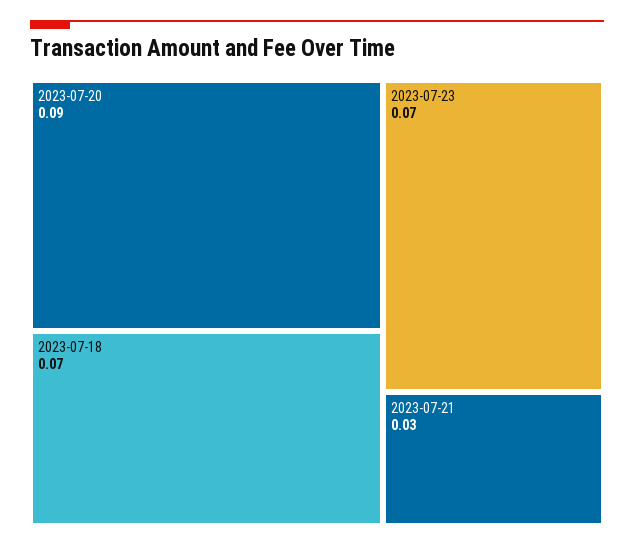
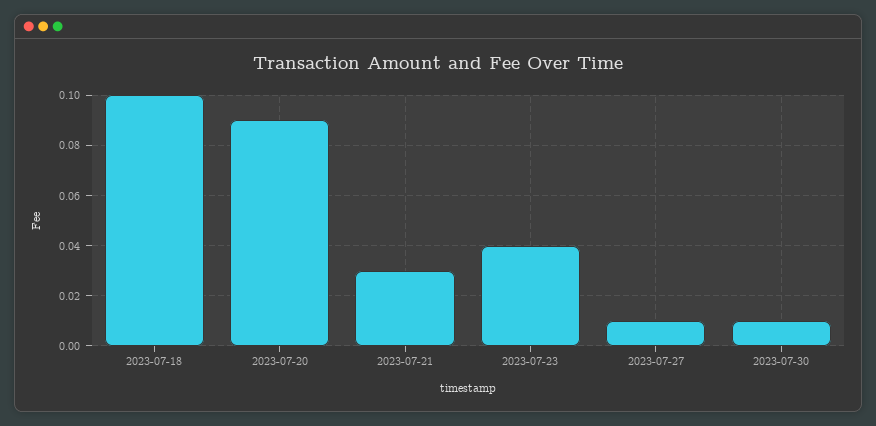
2023-07-18: 0.07 -> 0.1
2023-07-23: 0.07 -> 0.04
2023-07-27: none -> 0.01
2023-07-30: none -> 0.01

